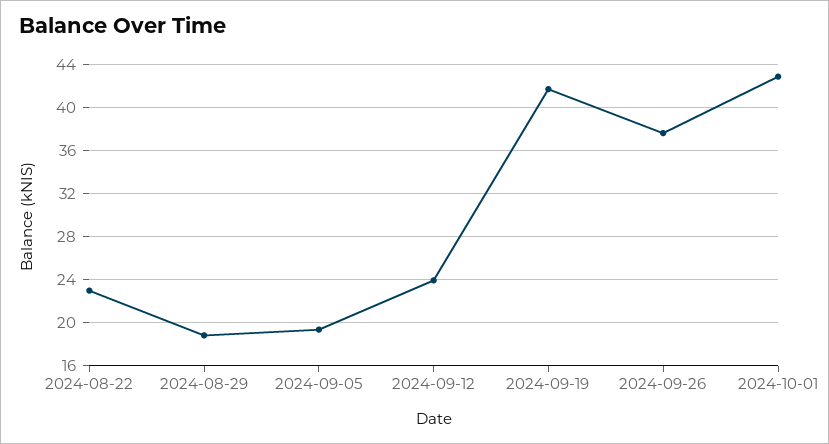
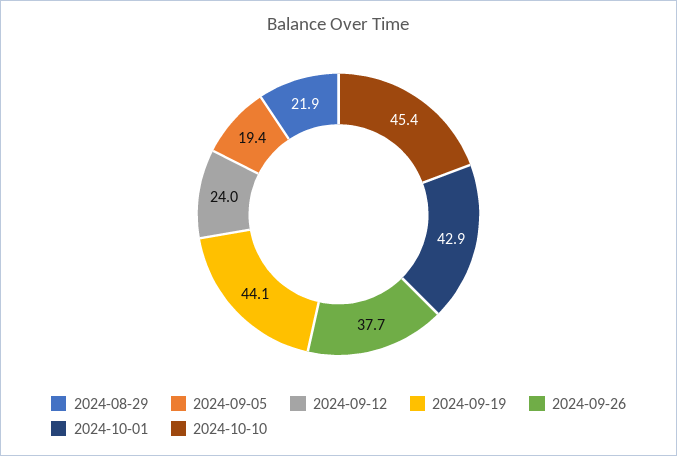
2024-08-22: 23 -> none
2024-08-29: 19 -> 21.9
2024-09-19: 42 -> 44.1
2024-10-10: none -> 45.4

